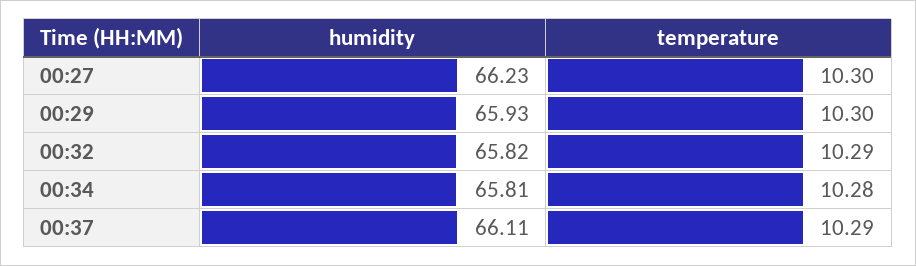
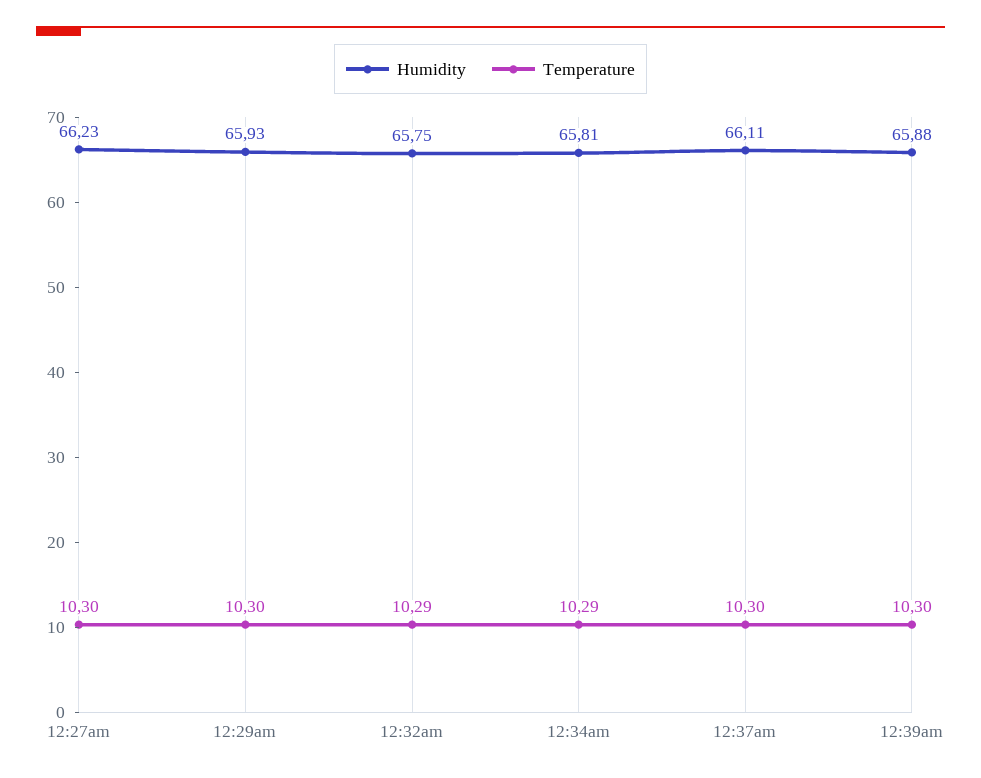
humidity, 00:32: 65.82 -> 65.75
temperature, 00:34: 10.28 -> 10.29
temperature, 00:37: 10.29 -> 10.3
humidity, 12:39am: none -> 65.88
temperature, 12:39am: none -> 10.3

